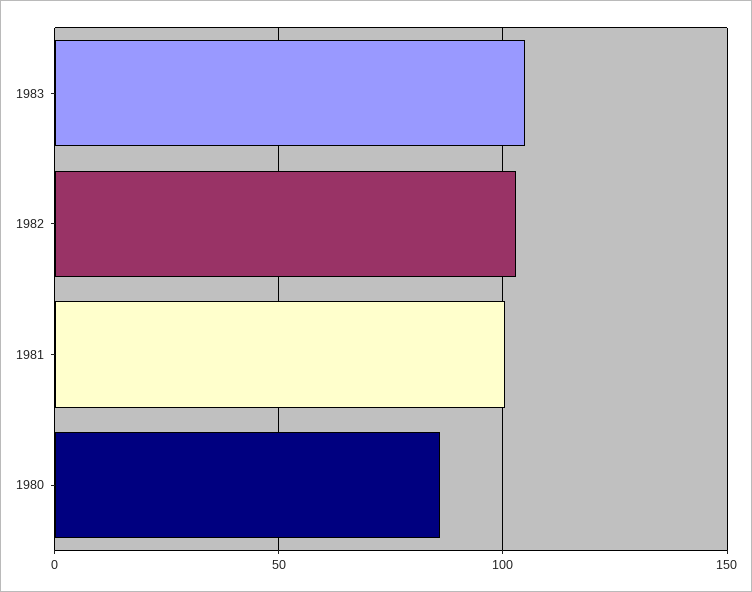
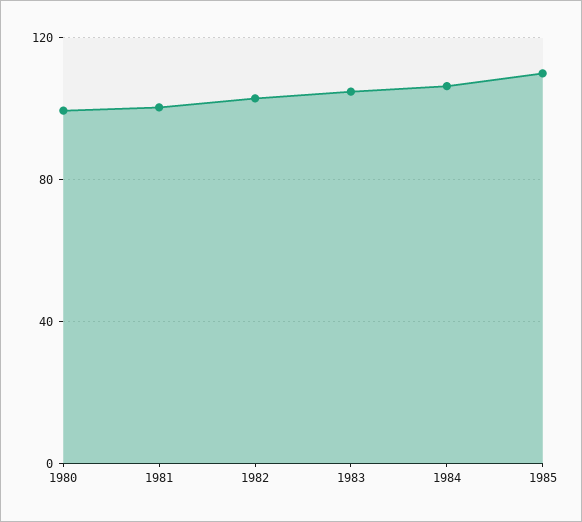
1980: 85 -> 100
1984: none -> 105
1985: none -> 110

